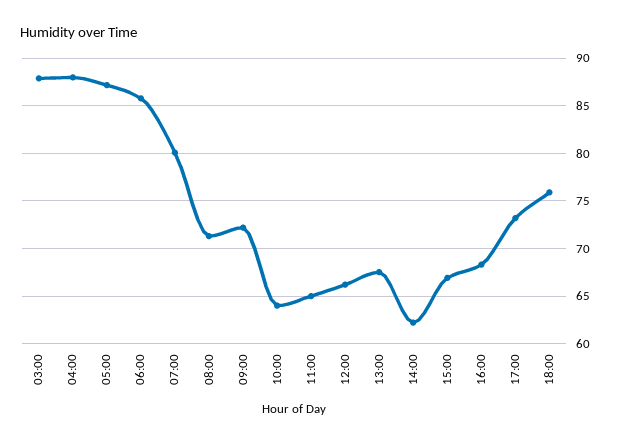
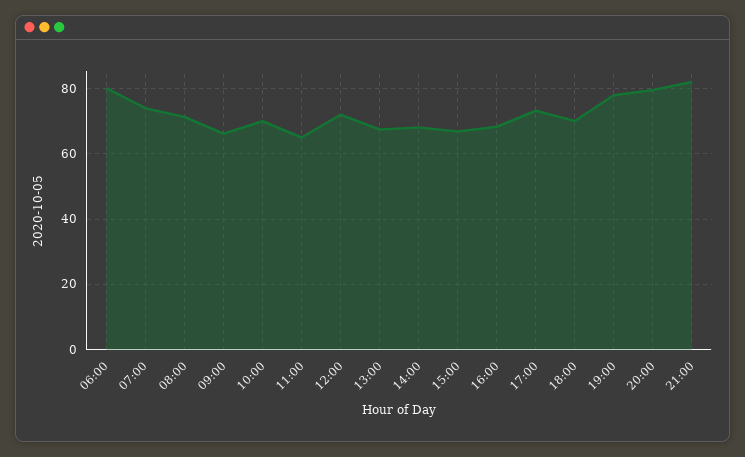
03:00: 88 -> none
04:00: 88 -> none
05:00: 87 -> none
06:00: 86 -> 80
07:00: 80 -> 74
09:00: 72 -> 66
10:00: 64 -> 70
12:00: 66 -> 72
14:00: 62 -> 68
18:00: 76 -> 70
19:00: none -> 78
20:00: none -> 80
21:00: none -> 82

